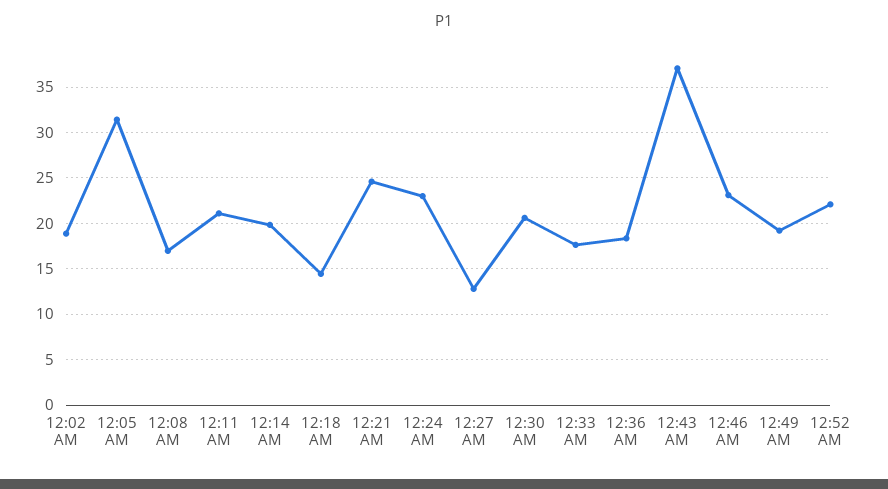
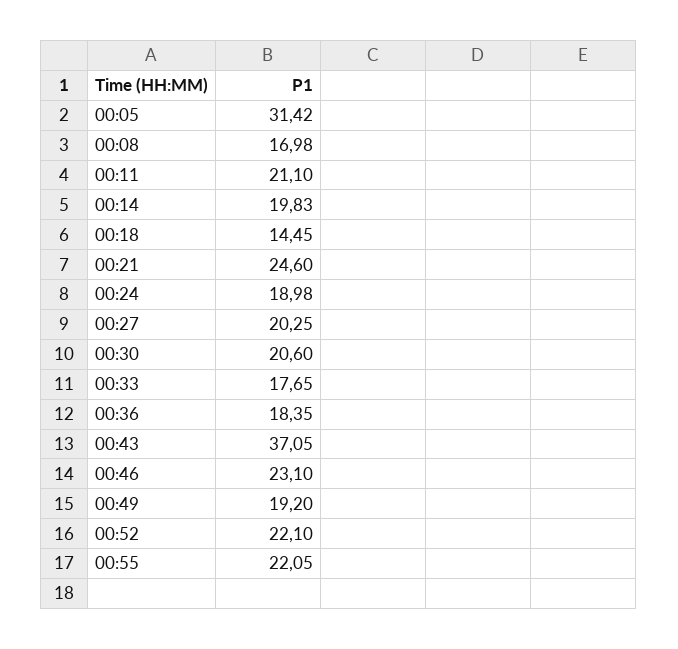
12:02 AM: 19 -> none
12:24 AM: 23 -> 18.98
12:27 AM: 13 -> 20.25
00:55: none -> 22.05

